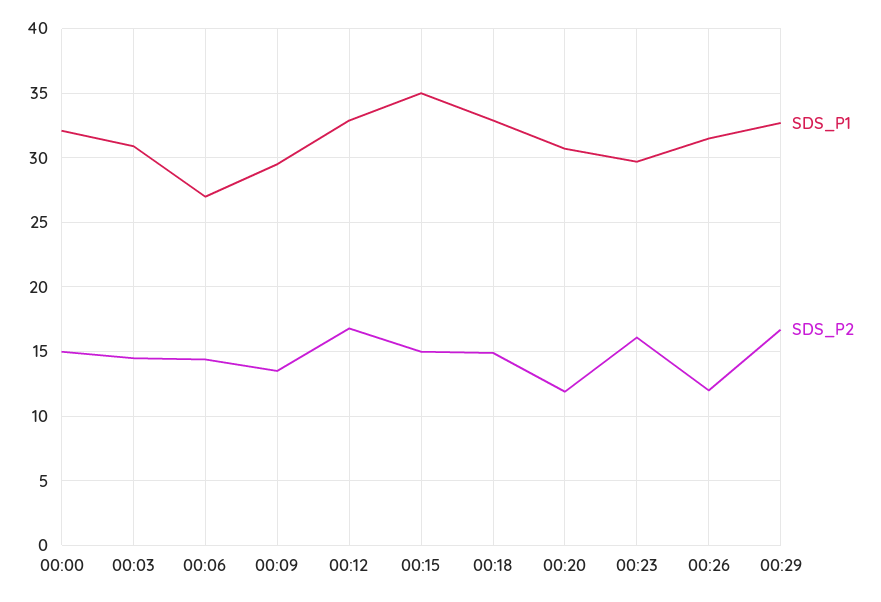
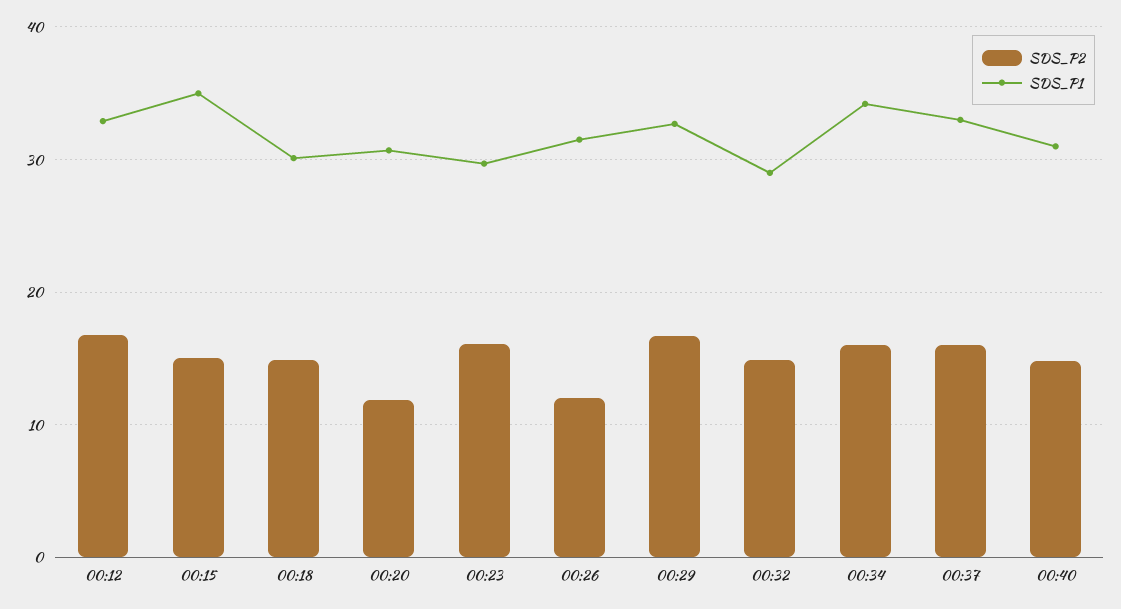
SDS_P1, 00:00: 32 -> none
SDS_P2, 00:00: 15 -> none
SDS_P1, 00:03: 31 -> none
SDS_P2, 00:03: 14.5 -> none
SDS_P1, 00:06: 27 -> none
SDS_P2, 00:06: 14.5 -> none
SDS_P1, 00:09: 29.5 -> none
SDS_P2, 00:09: 13.5 -> none
SDS_P1, 00:18: 33 -> 30
SDS_P2, 00:32: none -> 15
SDS_P1, 00:32: none -> 29
SDS_P2, 00:34: none -> 16
SDS_P1, 00:34: none -> 34
SDS_P2, 00:37: none -> 16
SDS_P1, 00:37: none -> 33
SDS_P2, 00:40: none -> 15
SDS_P1, 00:40: none -> 31

